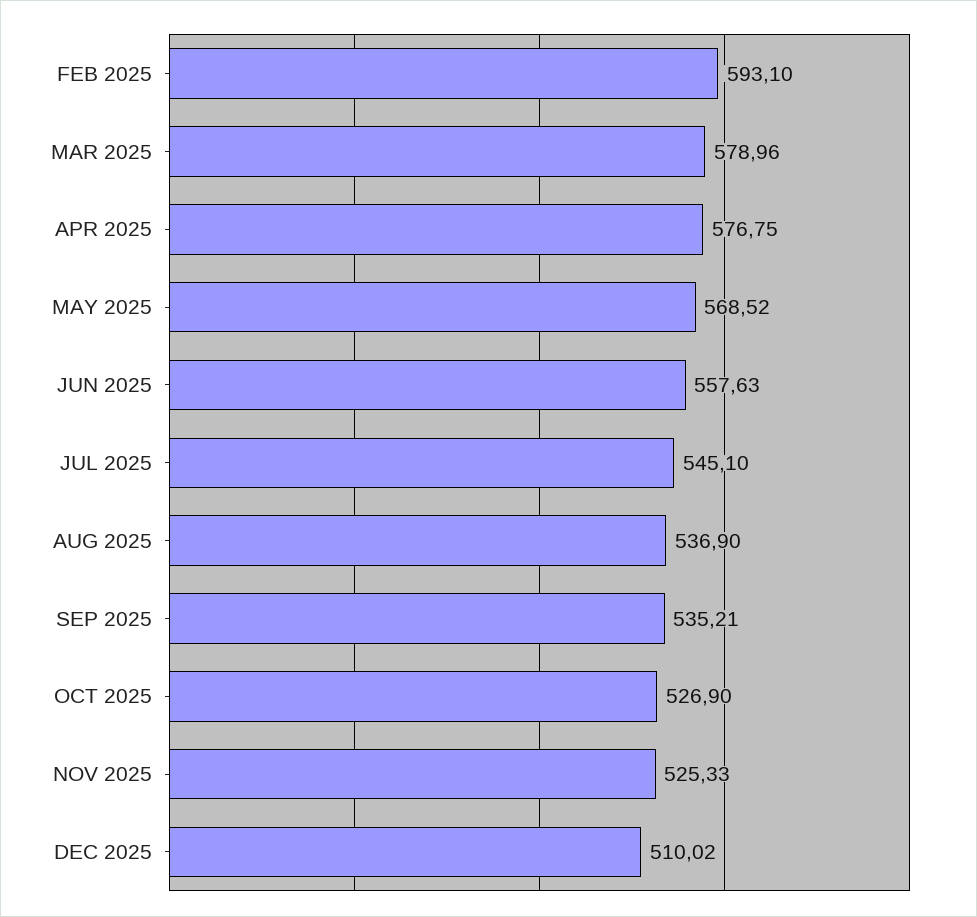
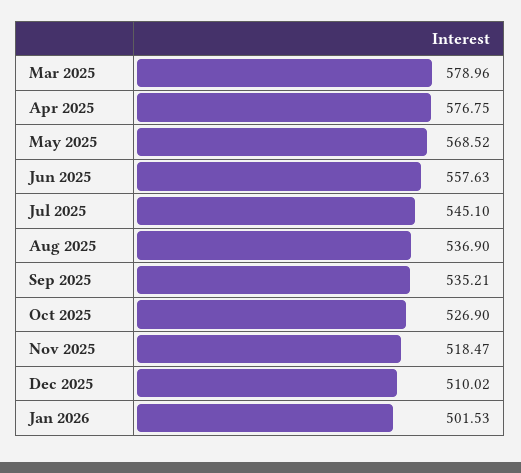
FEB 2025: 593.1 -> none
NOV 2025: 525.33 -> 518.47
Jan 2026: none -> 501.53

